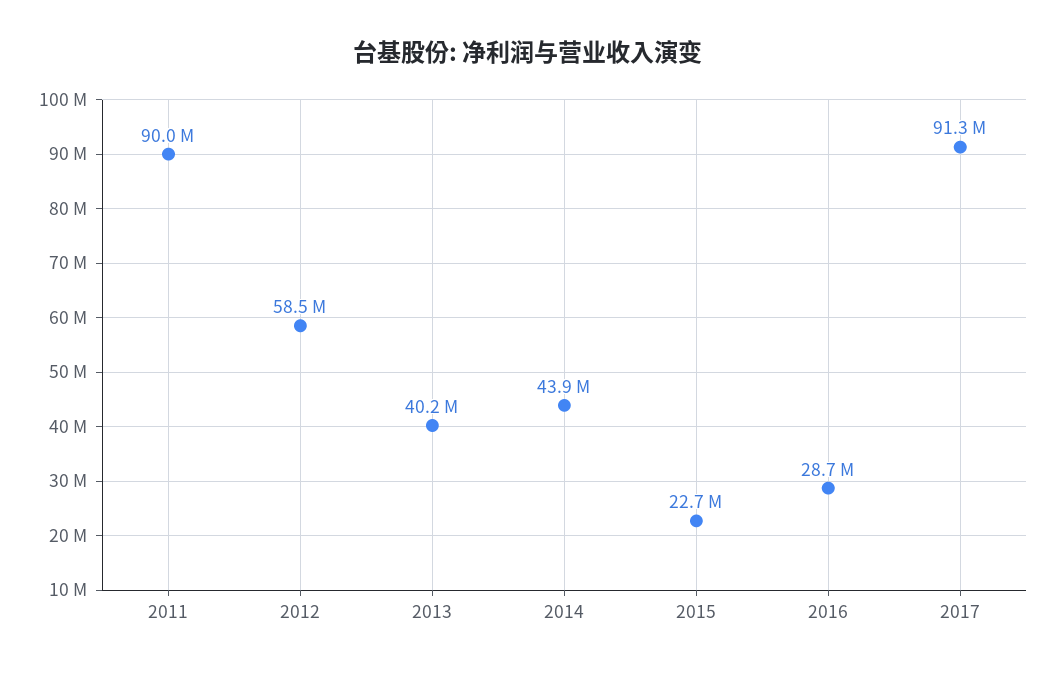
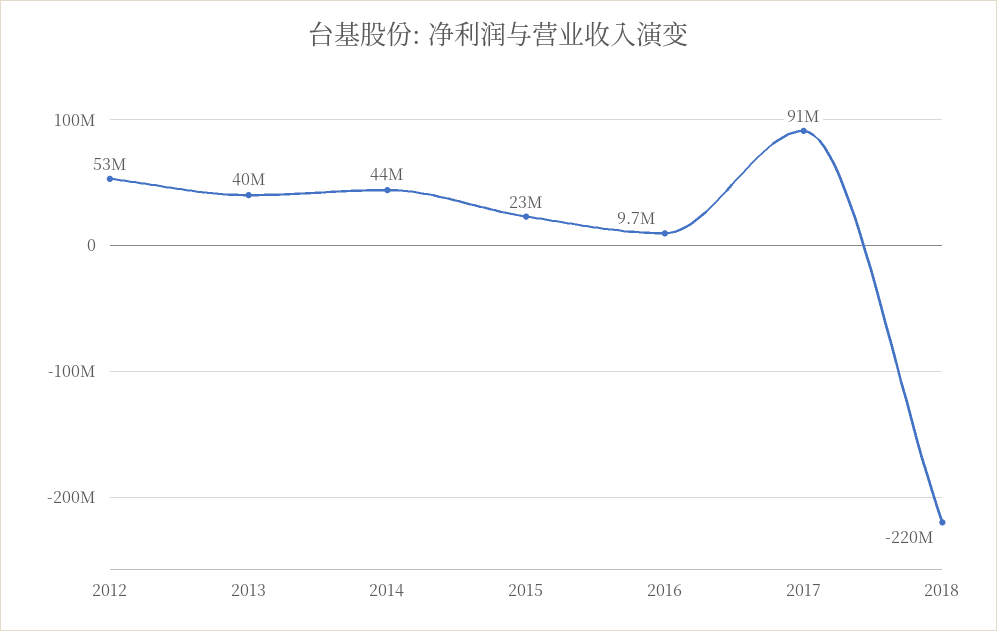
2011: 90000000 -> none
2012: 58500000 -> 53000000
2016: 28700000 -> 9700000
2018: none -> -220000000

